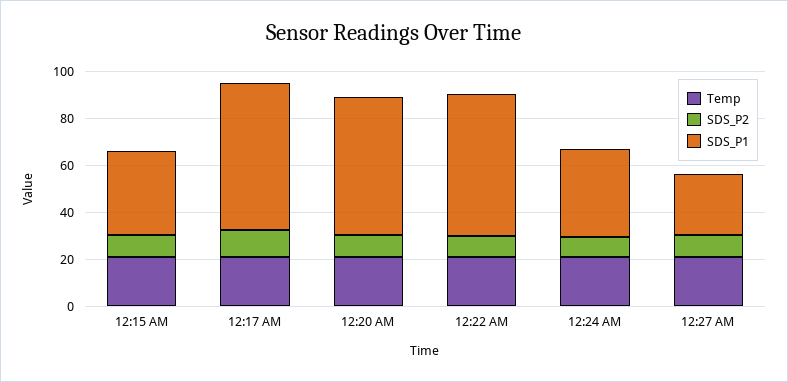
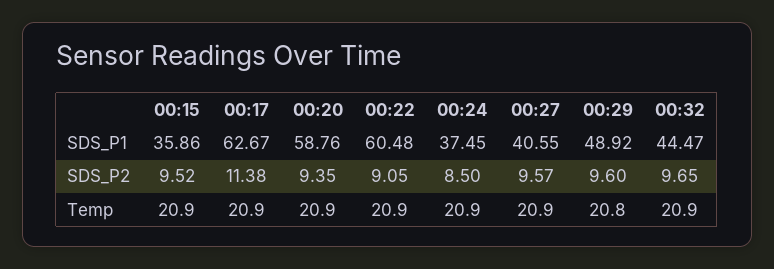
SDS_P1, 12:27 AM: 25 -> 40.55
SDS_P1, 00:29: none -> 48.92
SDS_P1, 00:32: none -> 44.47
SDS_P2, 00:29: none -> 9.6
SDS_P2, 00:32: none -> 9.65
Temp, 00:29: none -> 20.8
Temp, 00:32: none -> 20.9

